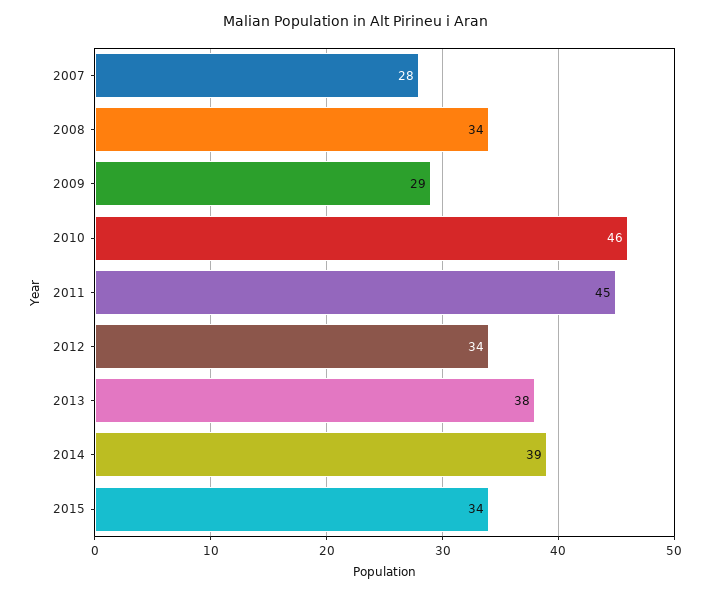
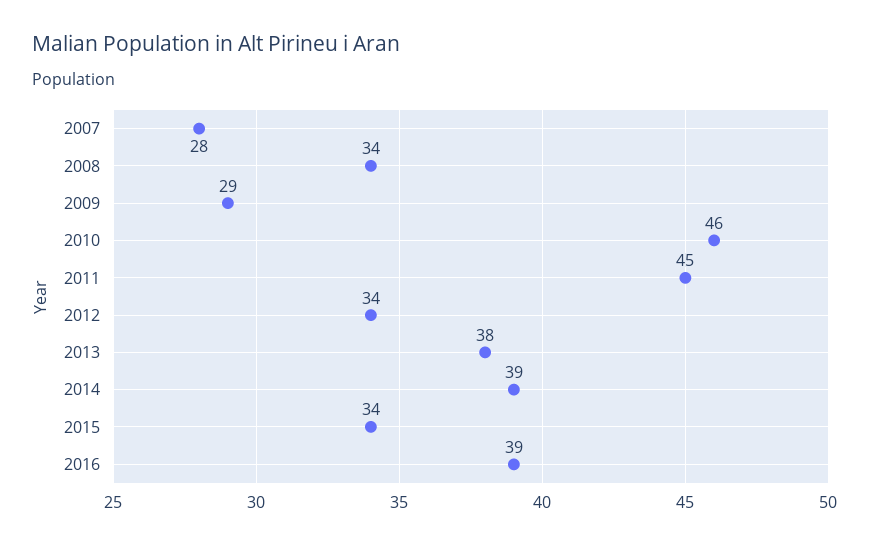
2016: none -> 39

